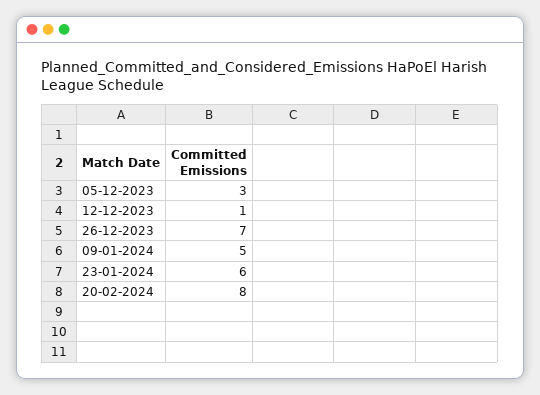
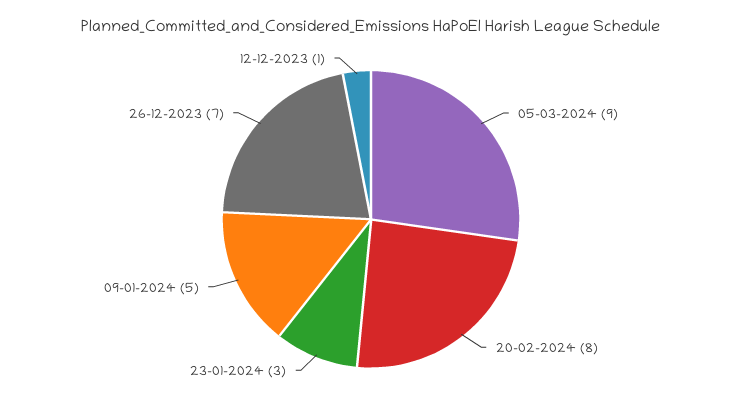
05-12-2023: 3 -> none
23-01-2024: 6 -> 3
05-03-2024: none -> 9

